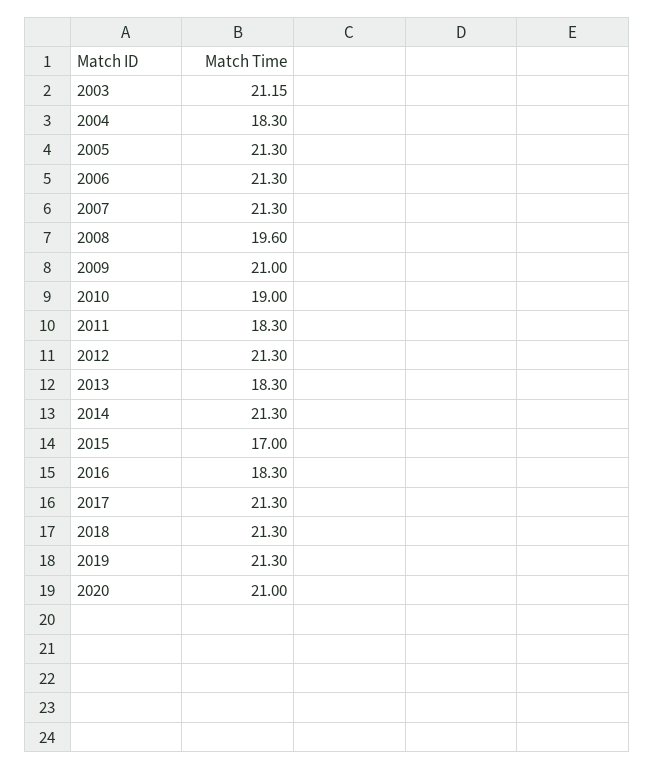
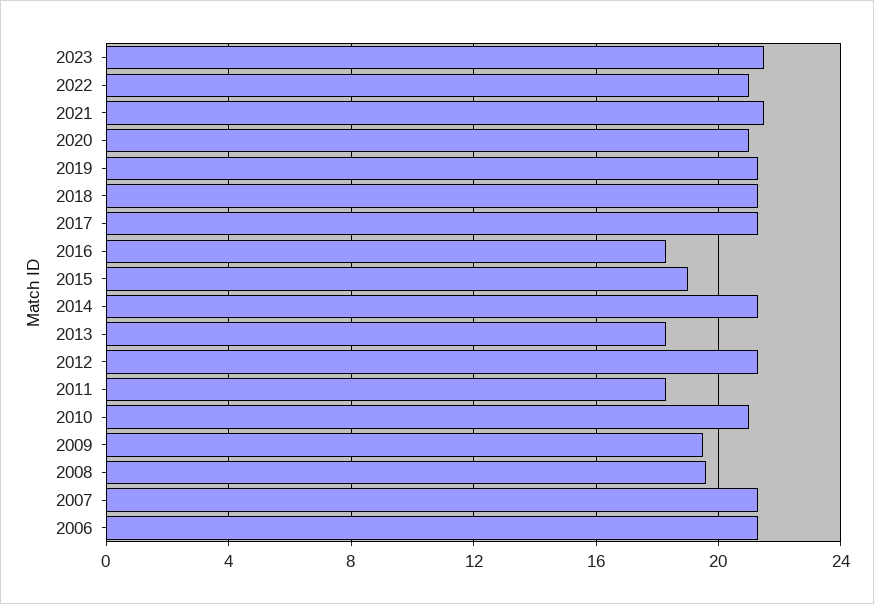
2003: 21.15 -> none
2004: 18.3 -> none
2005: 21.3 -> none
2009: 21 -> 19.5
2010: 19 -> 21
2015: 17 -> 19
2023: none -> 21.5
2022: none -> 21
2021: none -> 21.5

